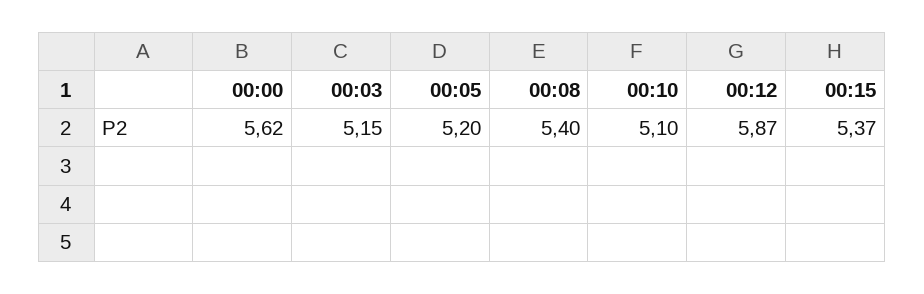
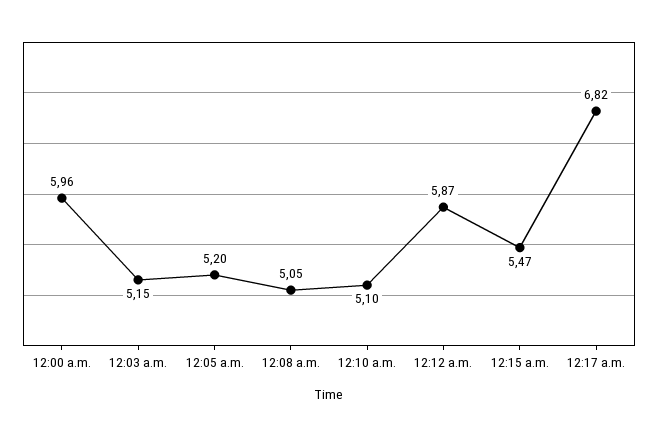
00:00: 5.62 -> 5.96
00:08: 5.4 -> 5.05
00:15: 5.37 -> 5.47
12:17 a.m.: none -> 6.82

